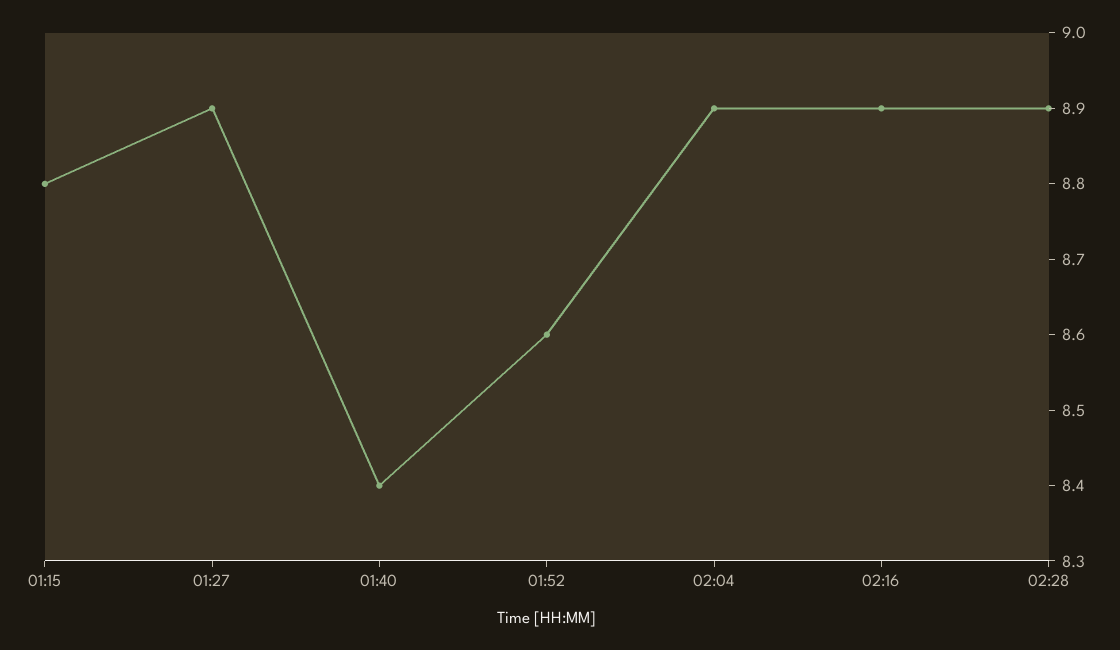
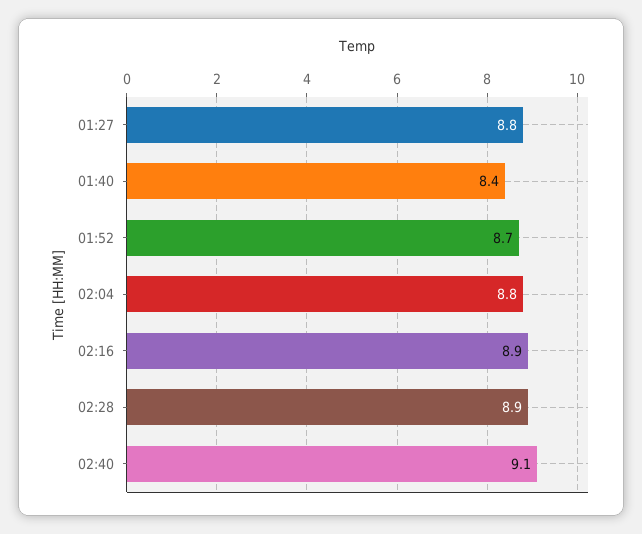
01:15: 8.8 -> none
01:27: 8.9 -> 8.8
01:52: 8.6 -> 8.7
02:04: 8.9 -> 8.8
02:40: none -> 9.1

